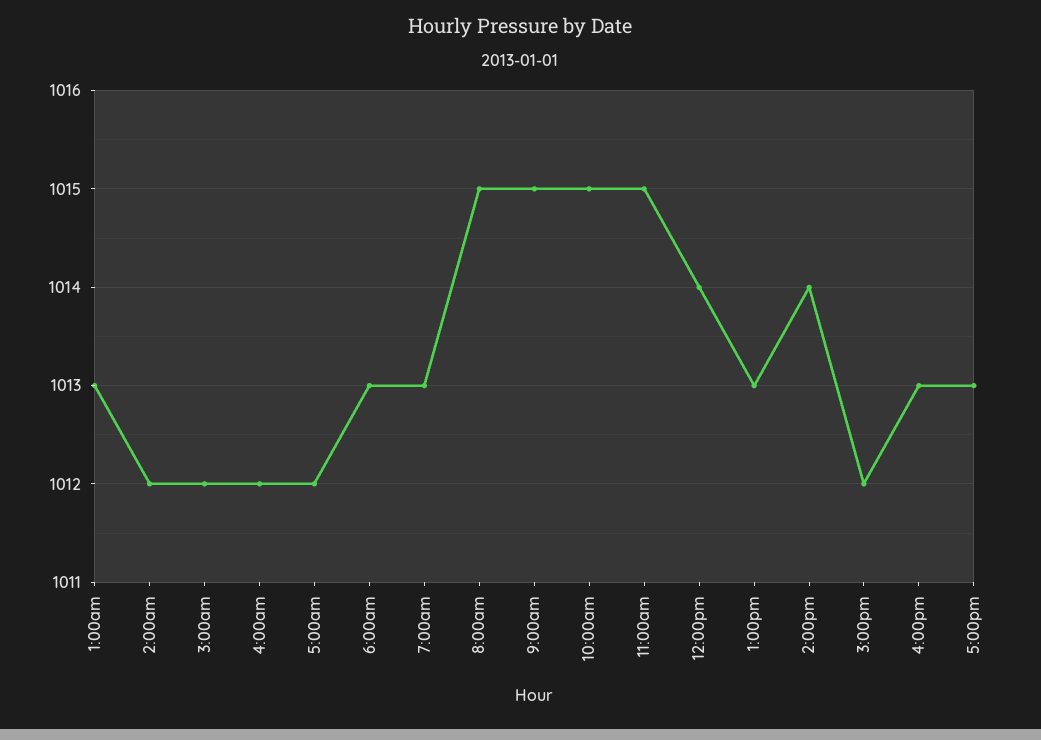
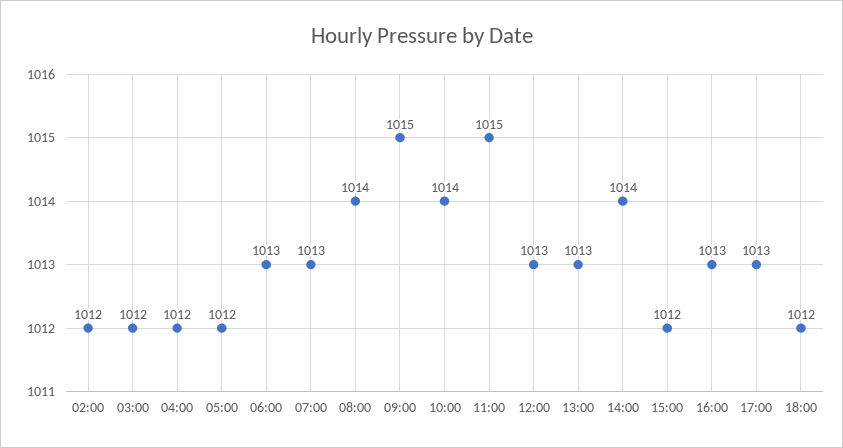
1:00am: 1013 -> none
8:00am: 1015 -> 1014
10:00am: 1015 -> 1014
12:00pm: 1014 -> 1013
18:00: none -> 1012

